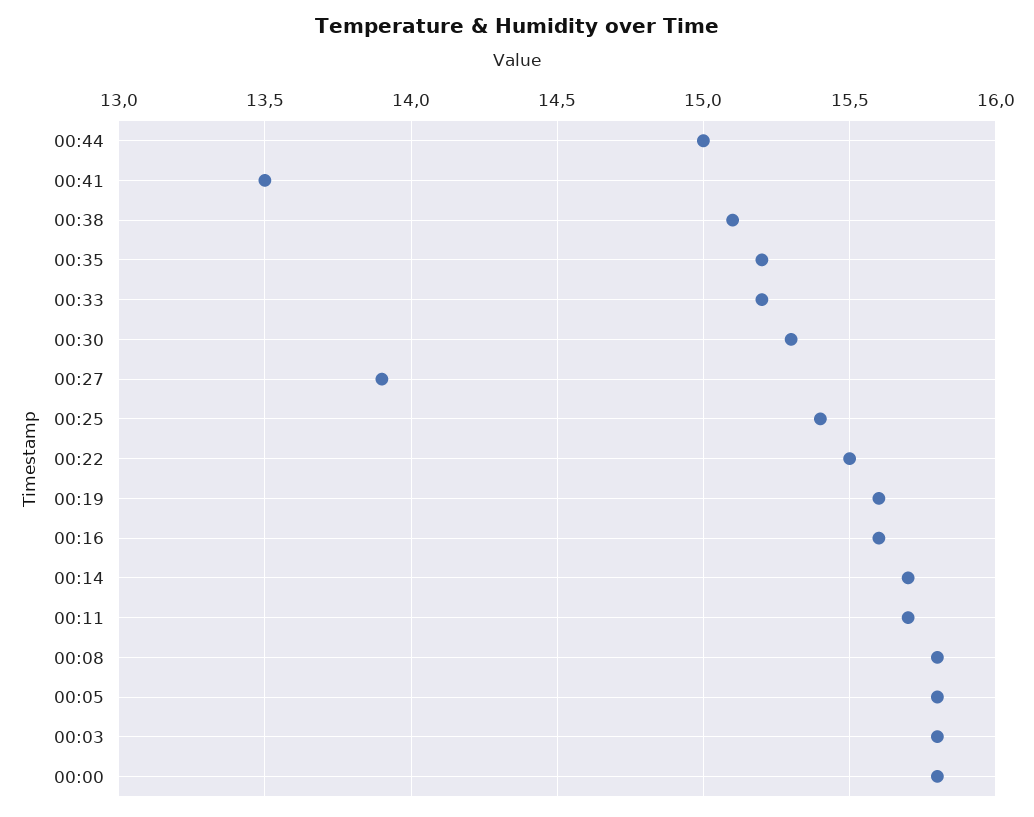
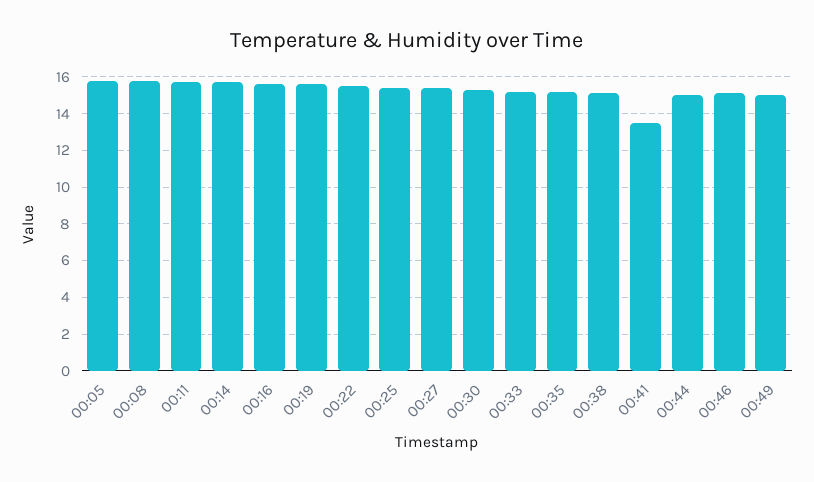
00:27: 13.9 -> 15.5
00:03: 15.8 -> none
00:00: 15.8 -> none
00:46: none -> 15
00:49: none -> 15

